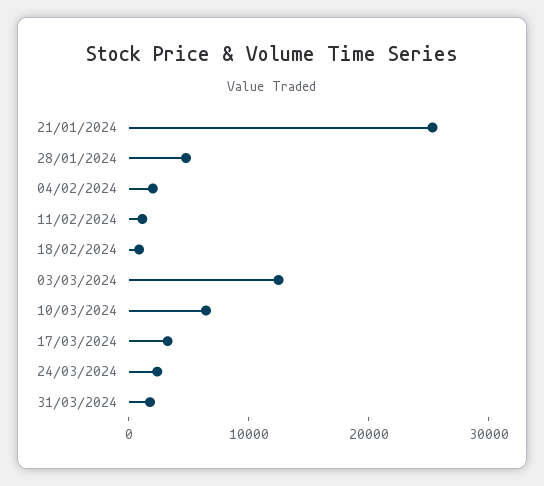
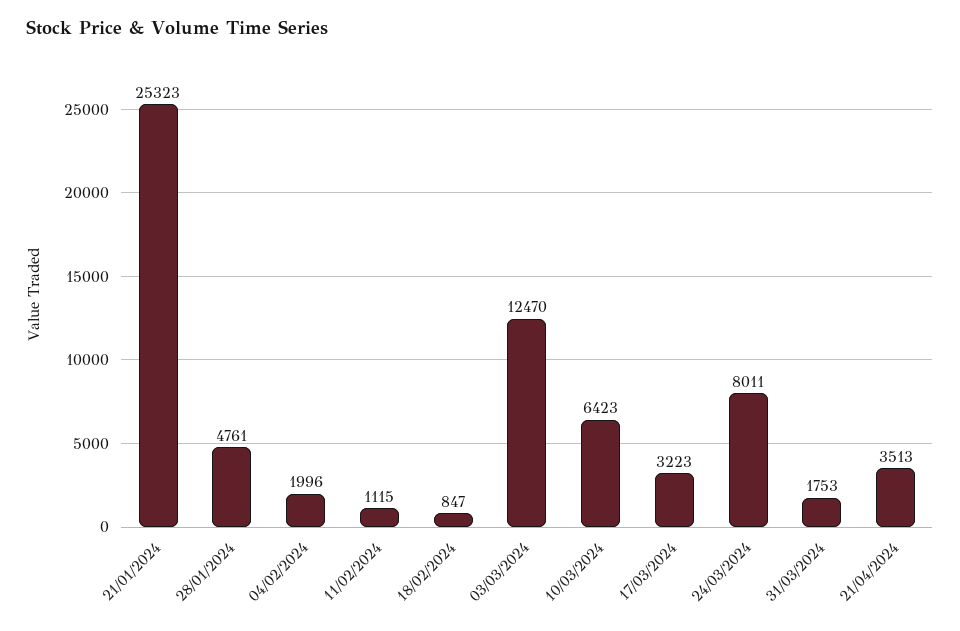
24/03/2024: 2000 -> 8011
21/04/2024: none -> 3513

